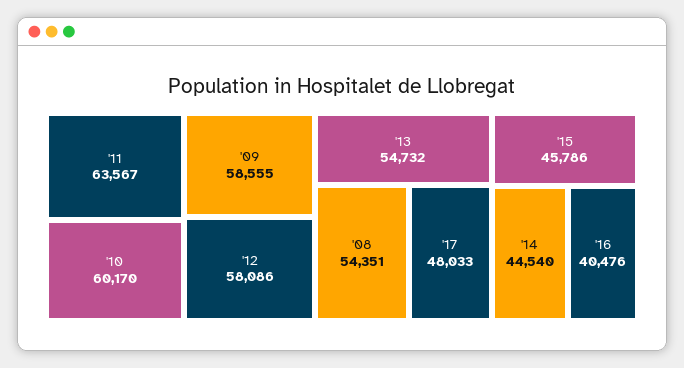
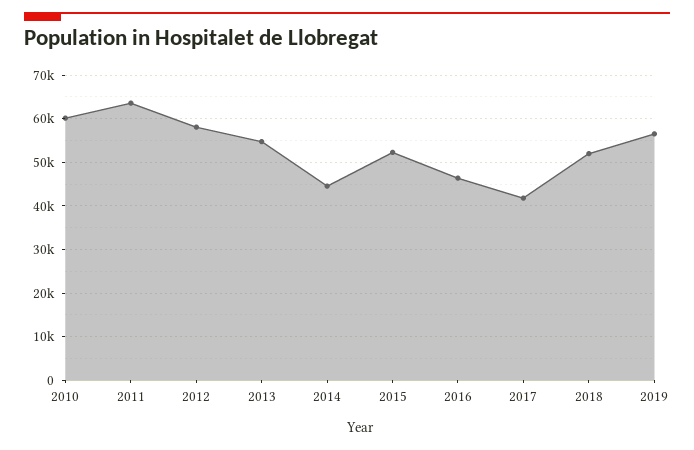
'09: 58555 -> none
'08: 54351 -> none
'17: 48033 -> 42000
'15: 45786 -> 52000
'16: 40476 -> 46000
2018: none -> 52000
2019: none -> 56000

